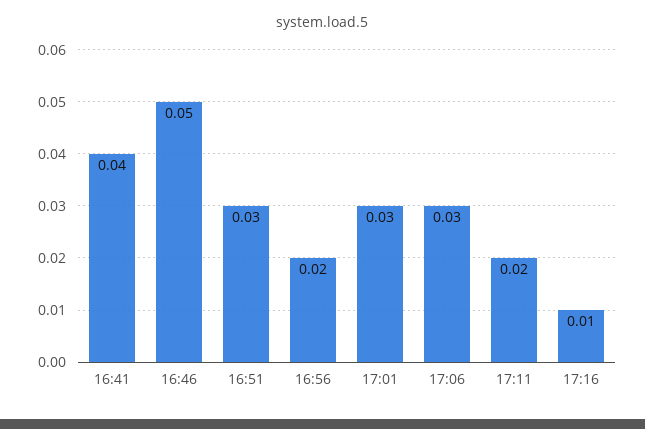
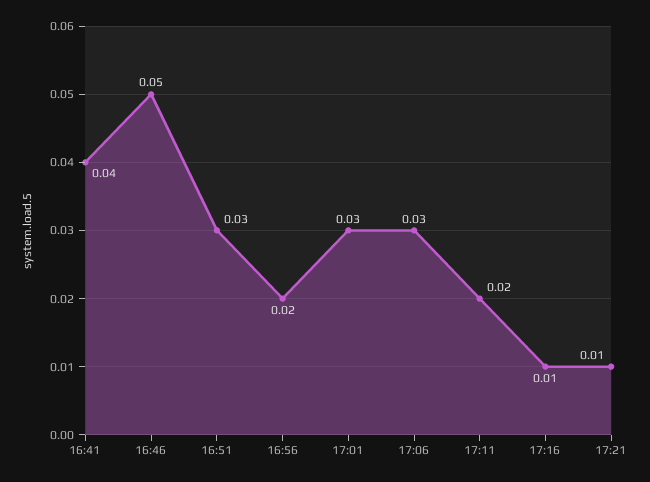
17:21: none -> 0.01

